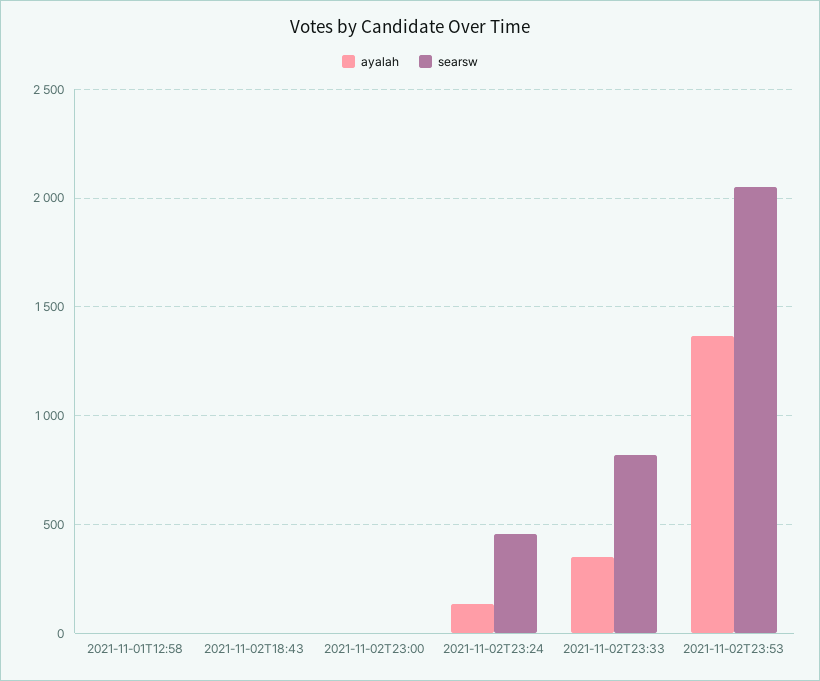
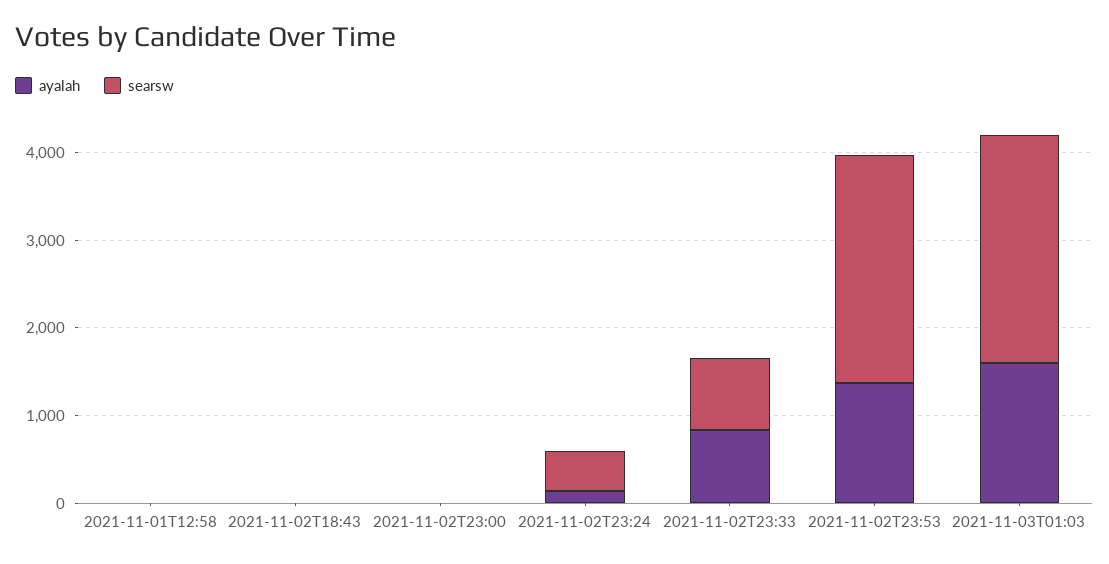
ayalah, 2021-11-02T23:33: 350 -> 800
searsw, 2021-11-02T23:53: 2050 -> 2600
ayalah, 2021-11-03T01:03: none -> 1600
searsw, 2021-11-03T01:03: none -> 2600

